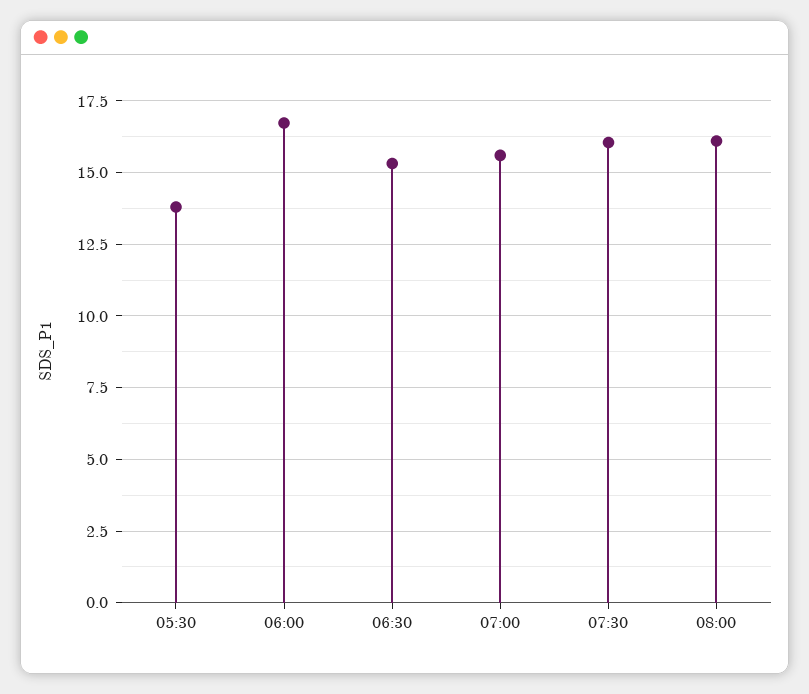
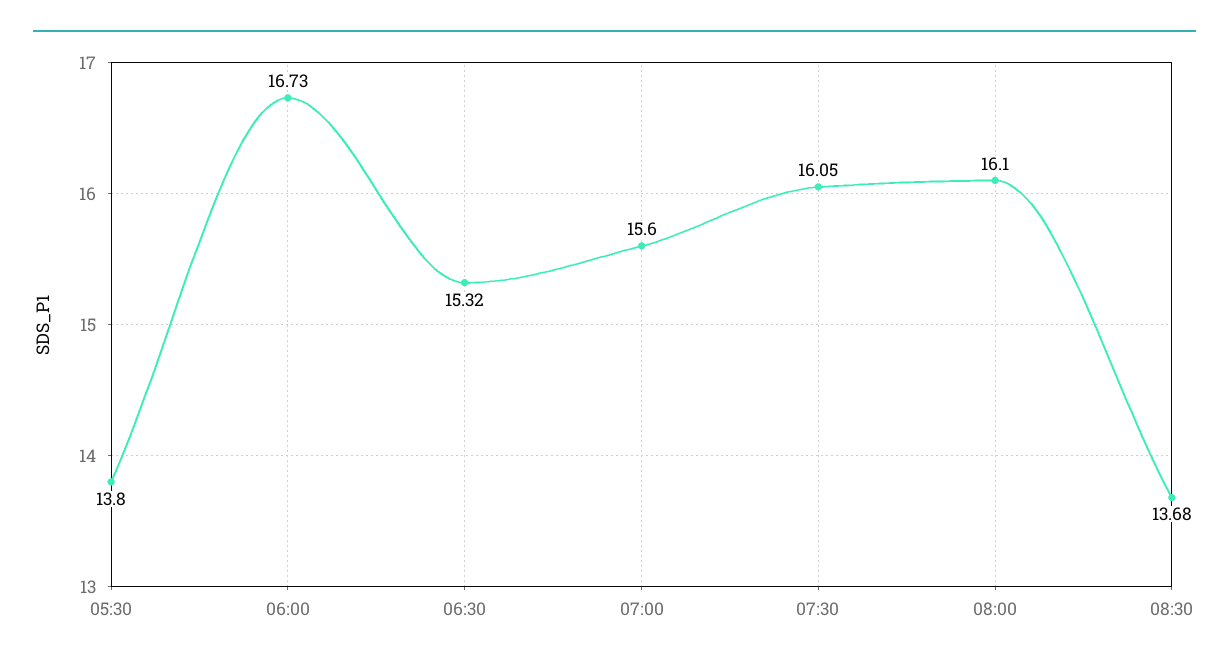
08:30: none -> 13.68

